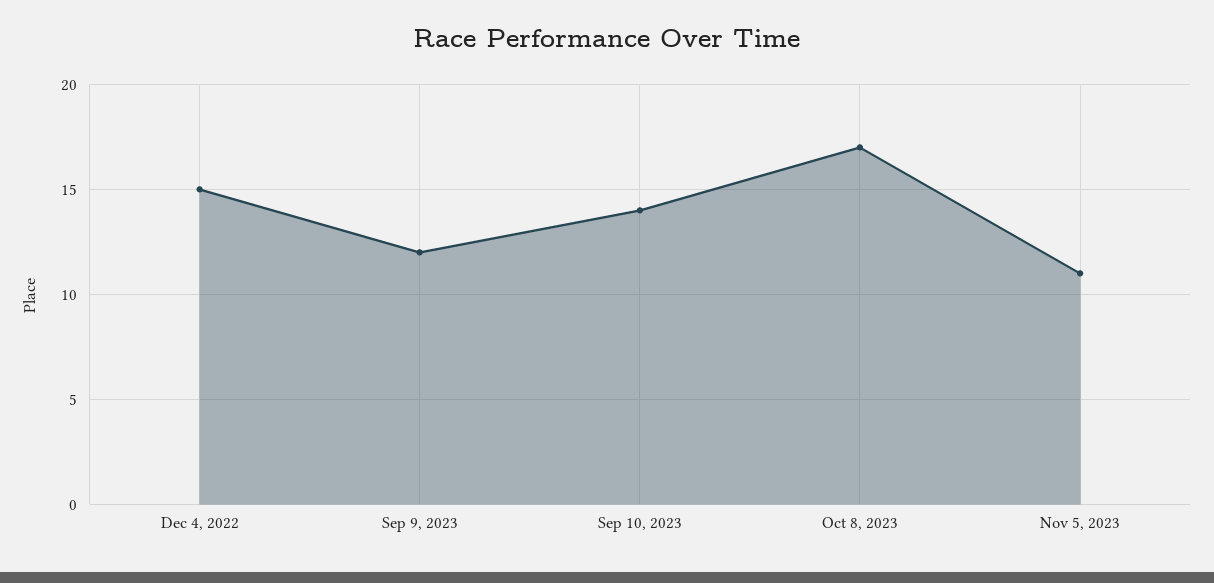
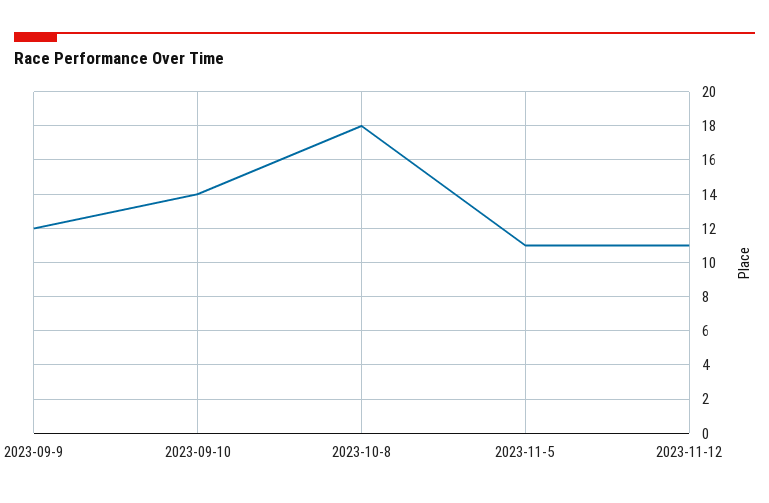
Dec 4, 2022: 15 -> none
Oct 8, 2023: 17 -> 18
2023-11-12: none -> 11

